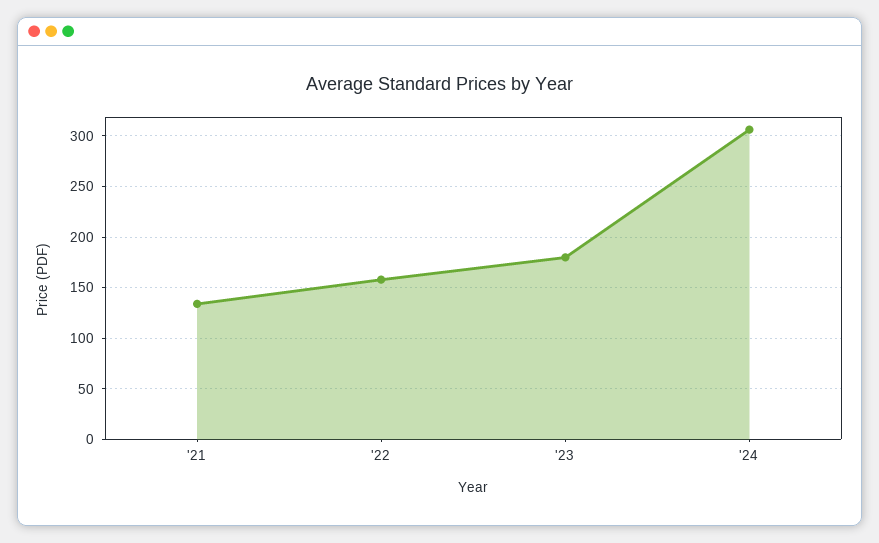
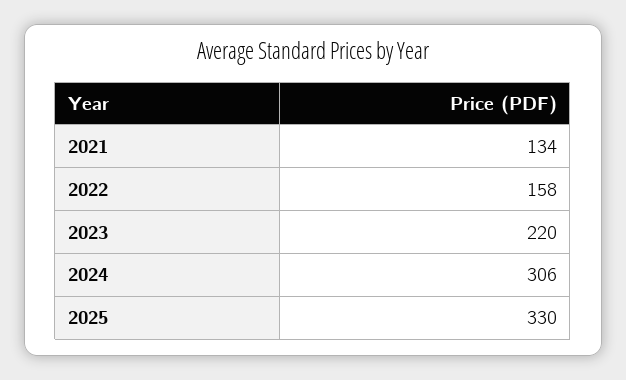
'23: 180 -> 220
2025: none -> 330

